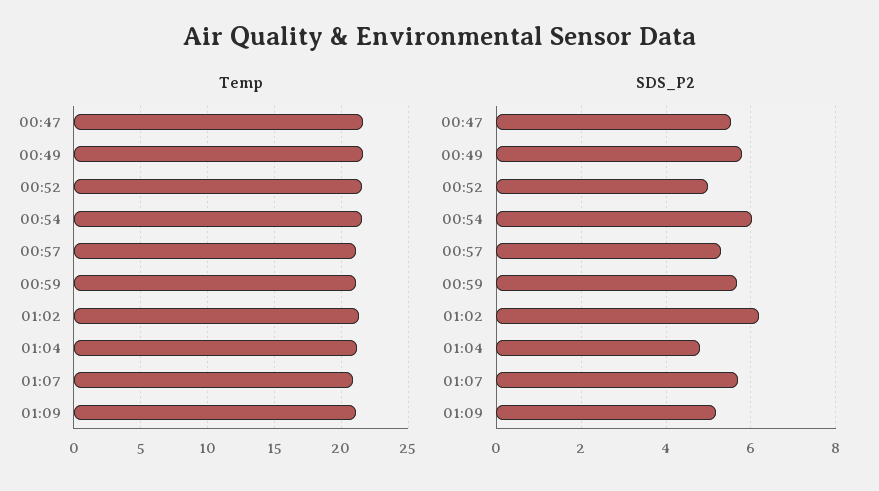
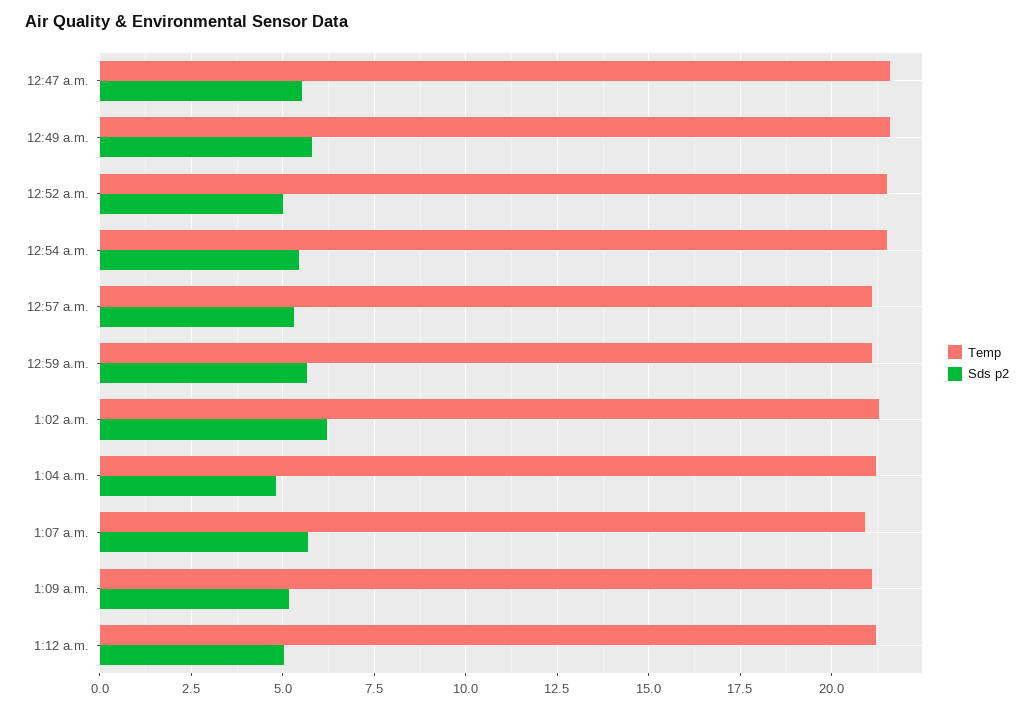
SDS_P2, 00:54: 6 -> 5.5
Temp, 1:12 a.m.: none -> 21.25
SDS_P2, 1:12 a.m.: none -> 5

